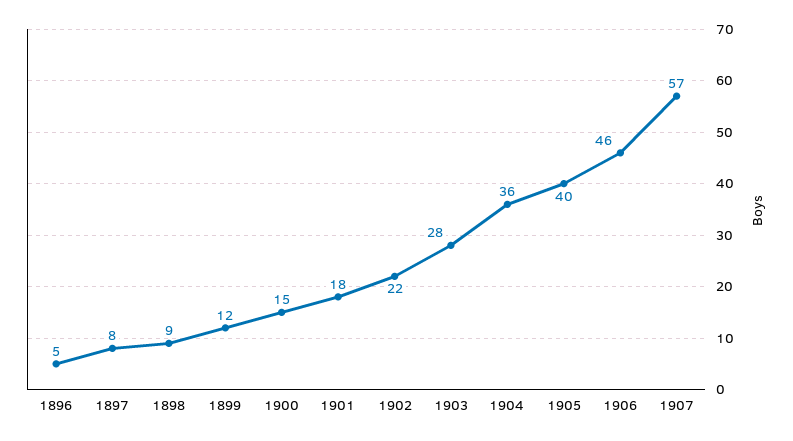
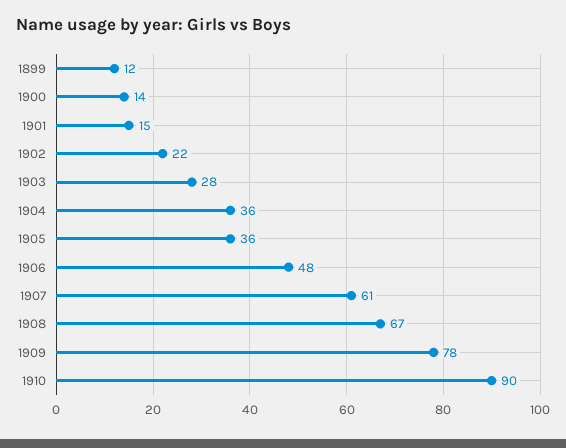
1896: 5 -> none
1897: 8 -> none
1898: 9 -> none
1900: 15 -> 14
1901: 18 -> 15
1905: 40 -> 36
1906: 46 -> 48
1907: 57 -> 61
1908: none -> 67
1909: none -> 78
1910: none -> 90

